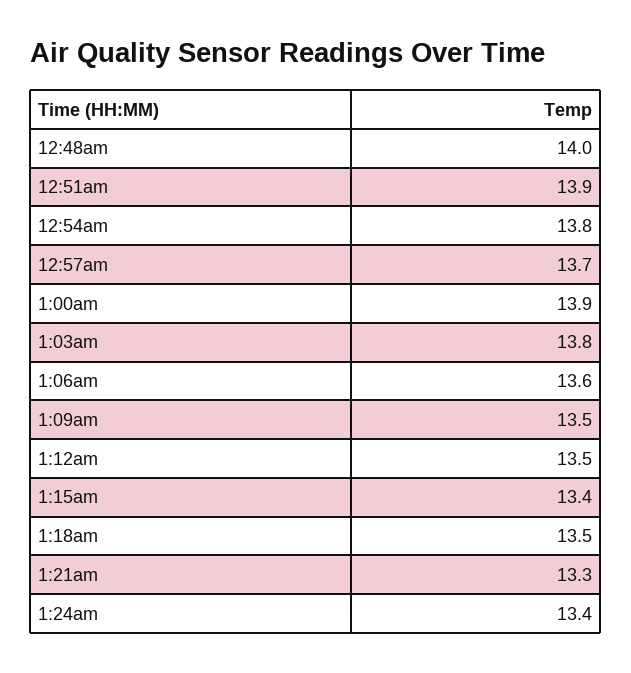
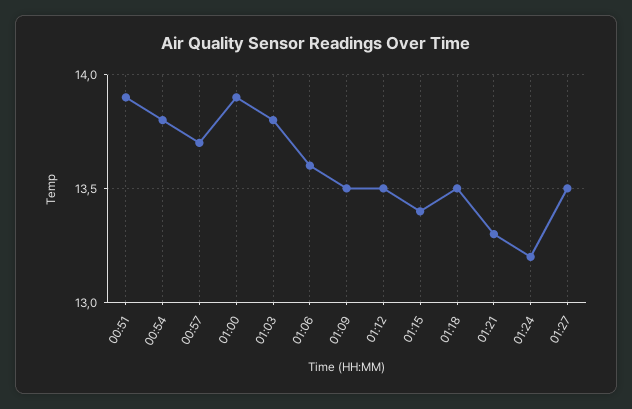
12:48am: 14 -> none
1:24am: 13.4 -> 13.2
01:27: none -> 13.5

